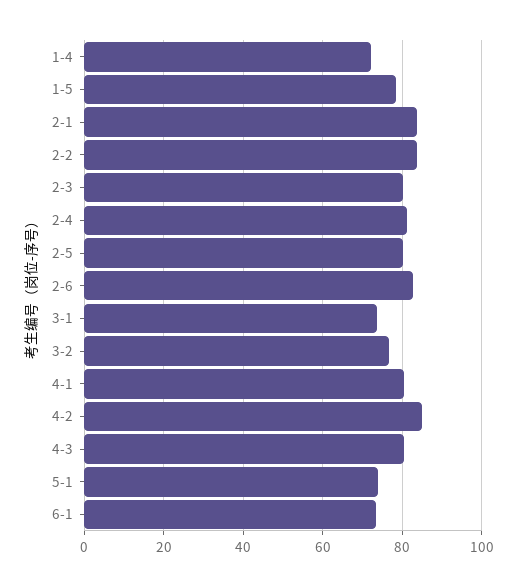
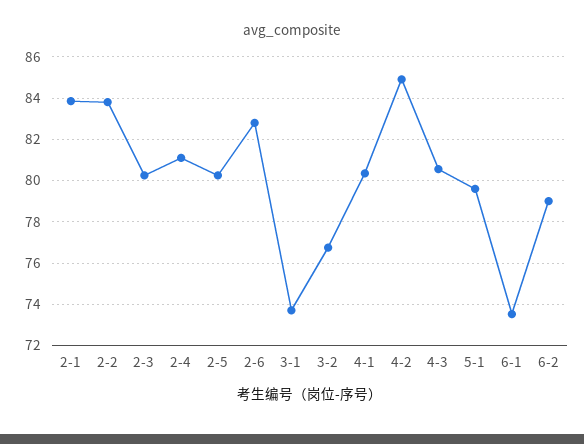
1-4: 72 -> none
1-5: 78 -> none
5-1: 74 -> 79.5
6-2: none -> 79

